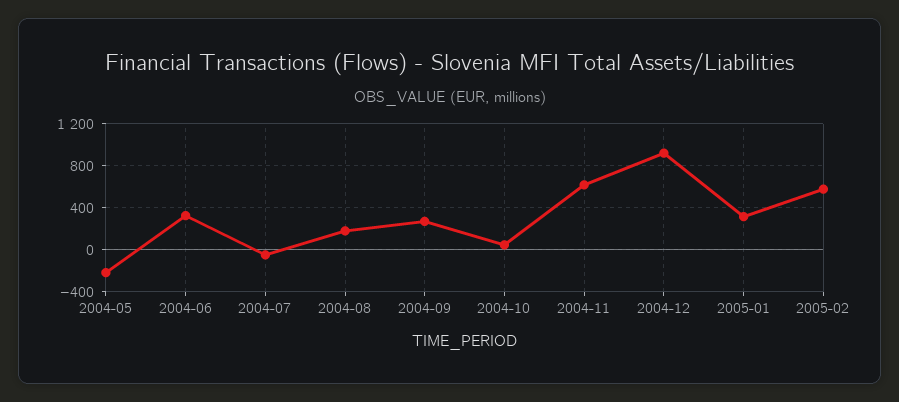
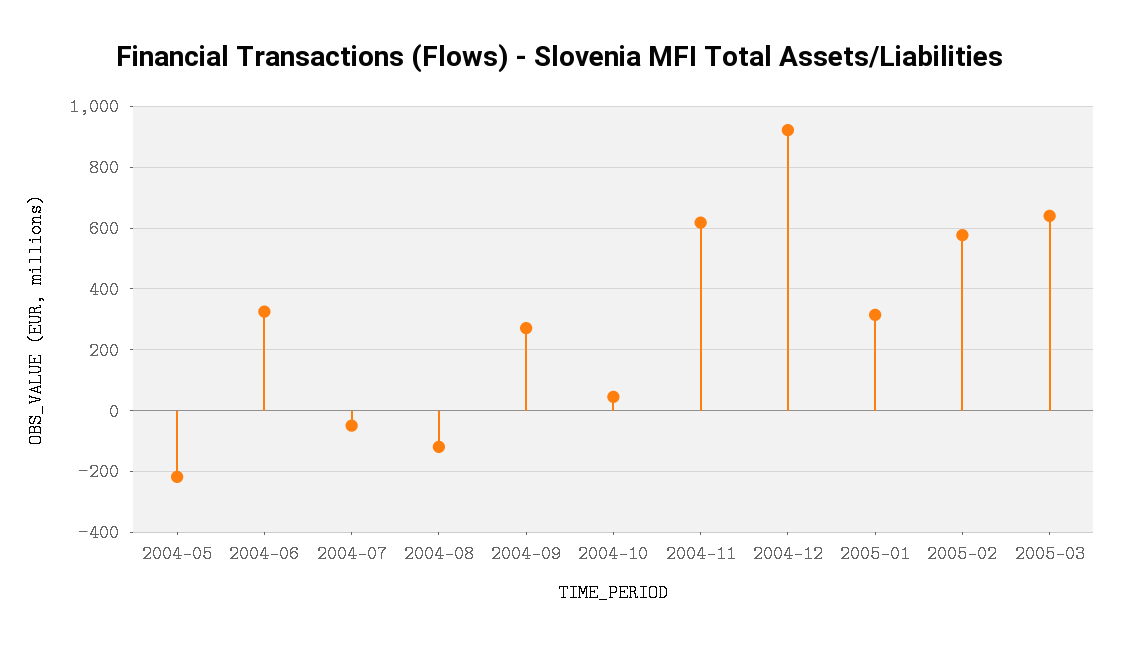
2004-08: 200 -> -120
2005-03: none -> 640

